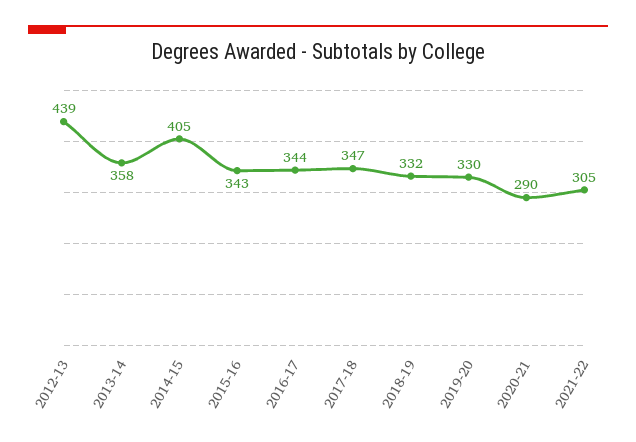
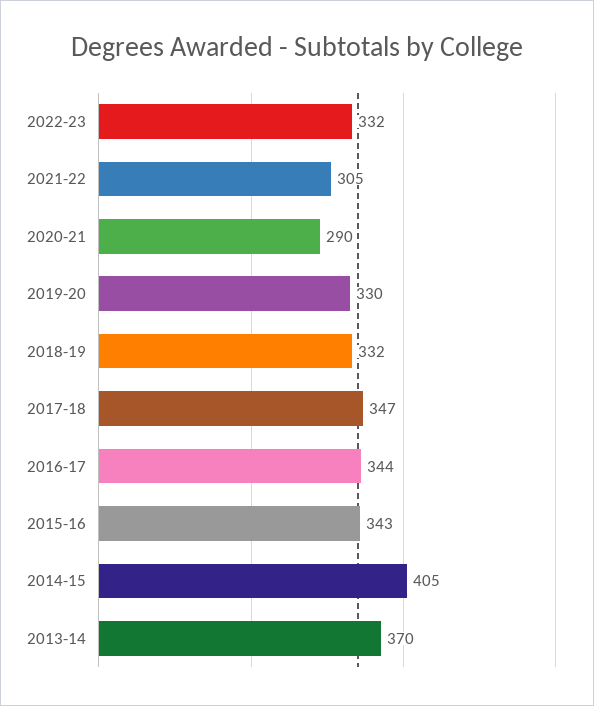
2012-13: 439 -> none
2013-14: 358 -> 370
2022-23: none -> 332

